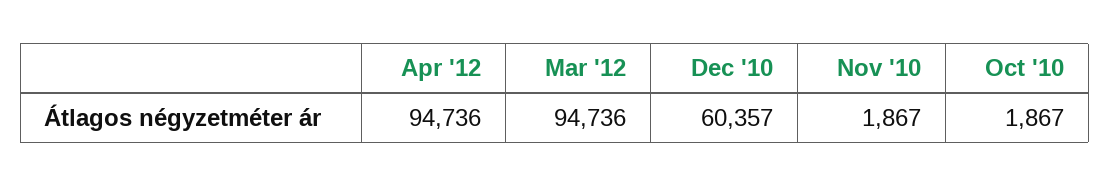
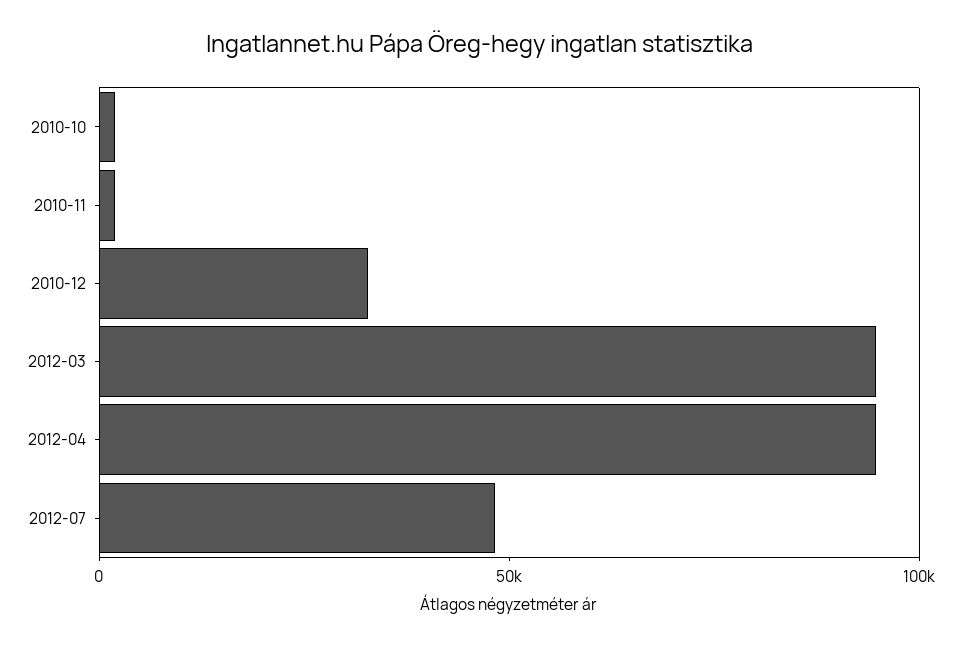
Dec '10: 60357 -> 30000
2012-07: none -> 50000

